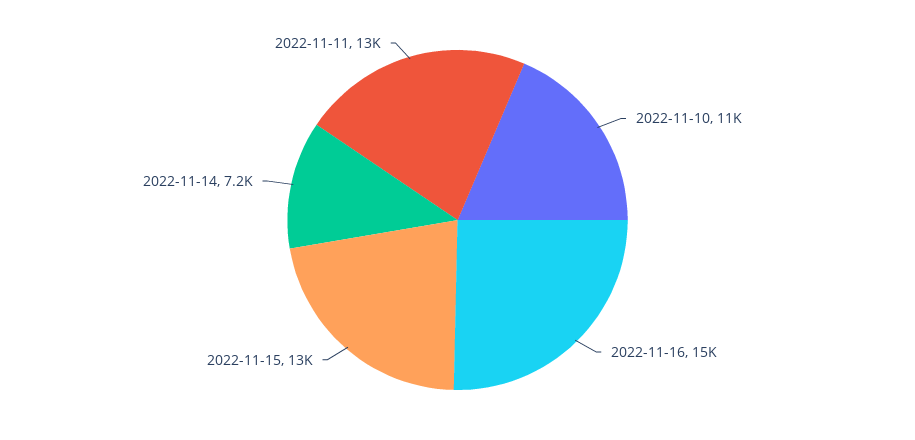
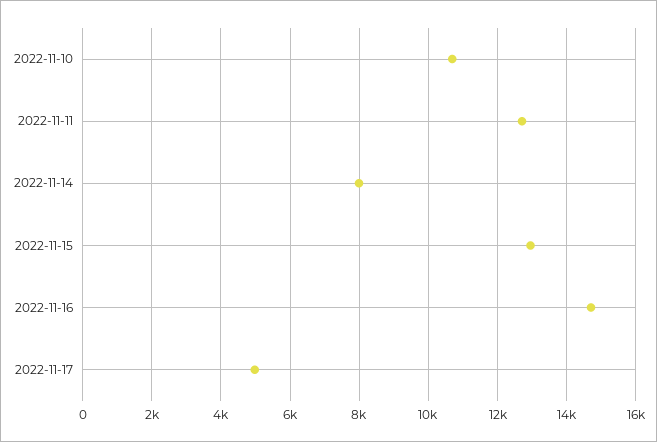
2022-11-14: 7200 -> 8000
2022-11-17: none -> 5000

